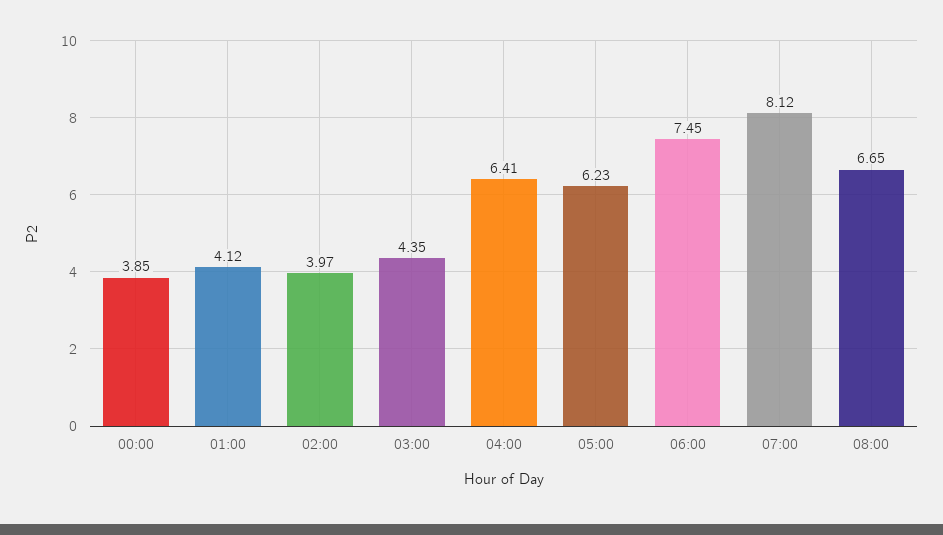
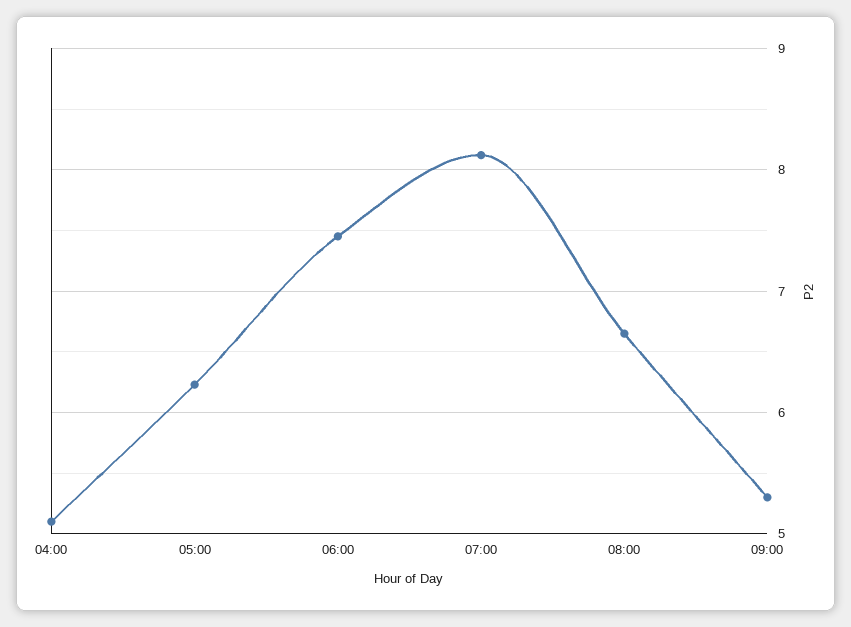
00:00: 3.85 -> none
01:00: 4.12 -> none
02:00: 3.97 -> none
03:00: 4.35 -> none
04:00: 6.41 -> 5.1
09:00: none -> 5.3

